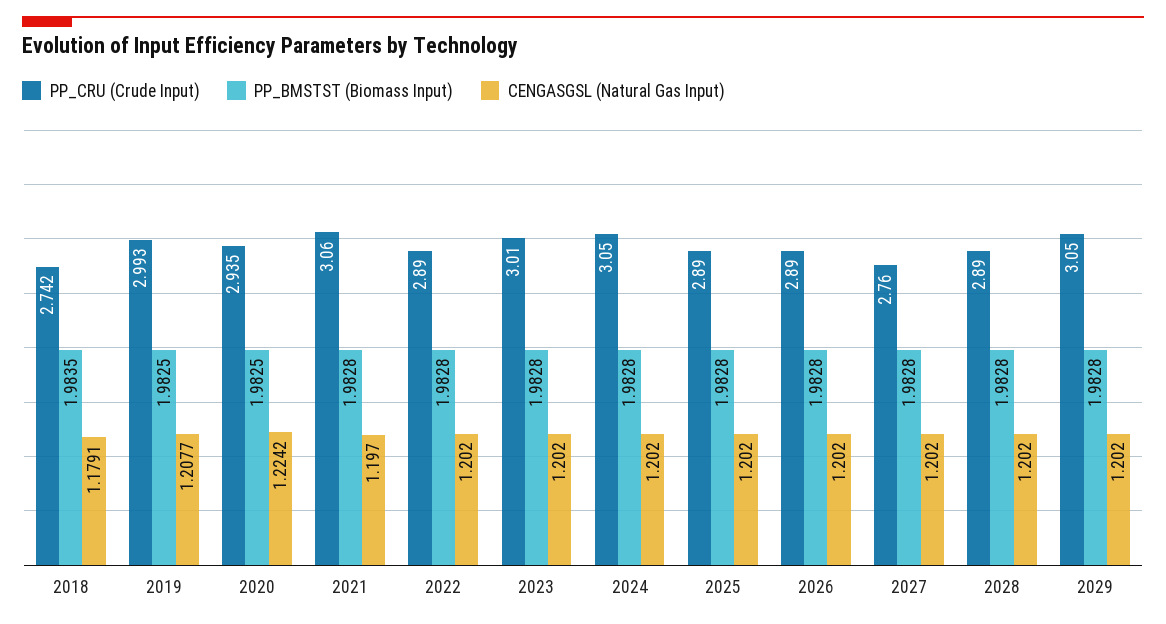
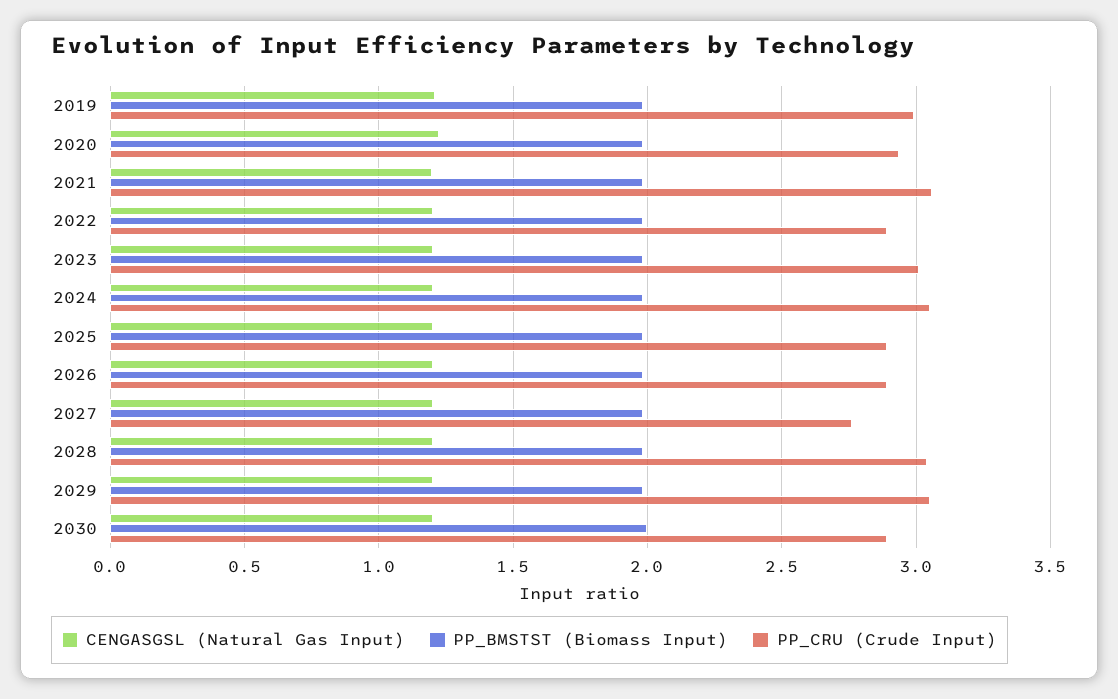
PP_CRU (Crude Input), 2018: 2.742 -> none
PP_BMSTST (Biomass Input), 2018: 1.9835 -> none
CENGASGSL (Natural Gas Input), 2018: 1.1791 -> none
PP_CRU (Crude Input), 2028: 2.89 -> 3.05
CENGASGSL (Natural Gas Input), 2030: none -> 1.2
PP_BMSTST (Biomass Input), 2030: none -> 2
PP_CRU (Crude Input), 2030: none -> 2.9

